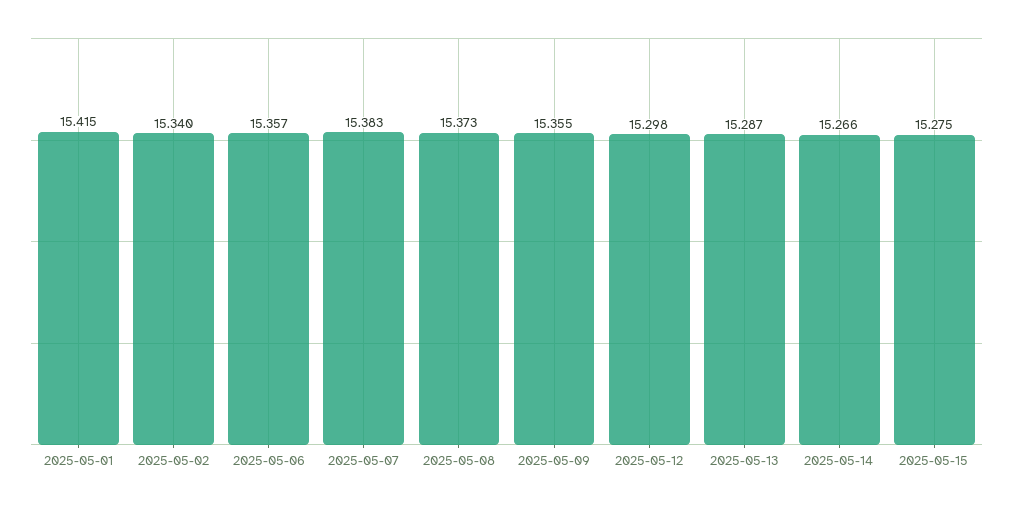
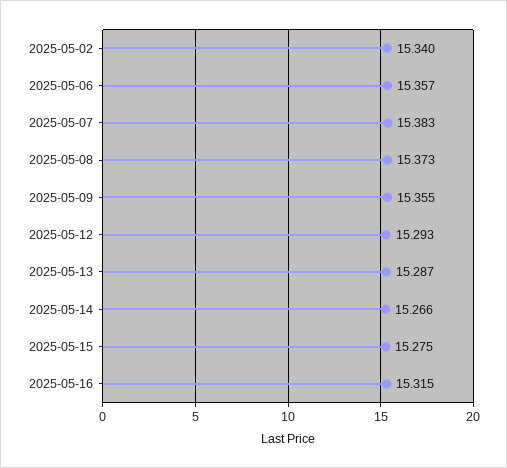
2025-05-01: 15.415 -> none
2025-05-12: 15.298 -> 15.293
2025-05-16: none -> 15.315

